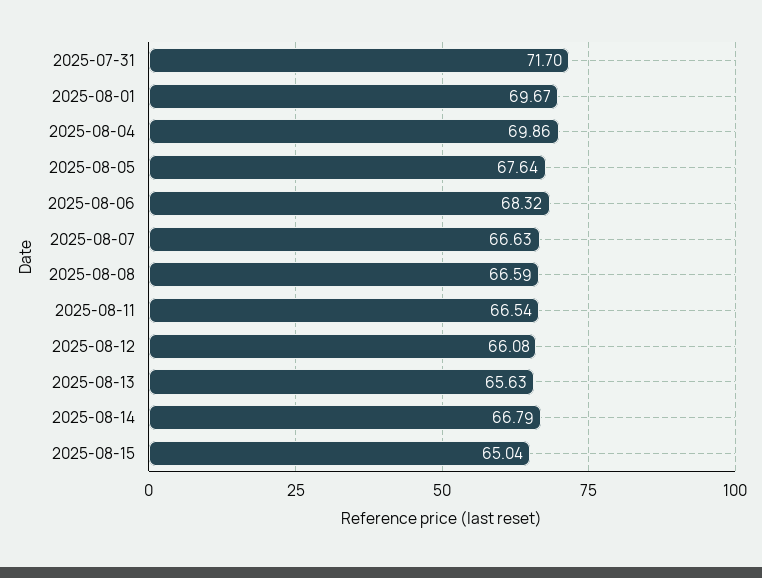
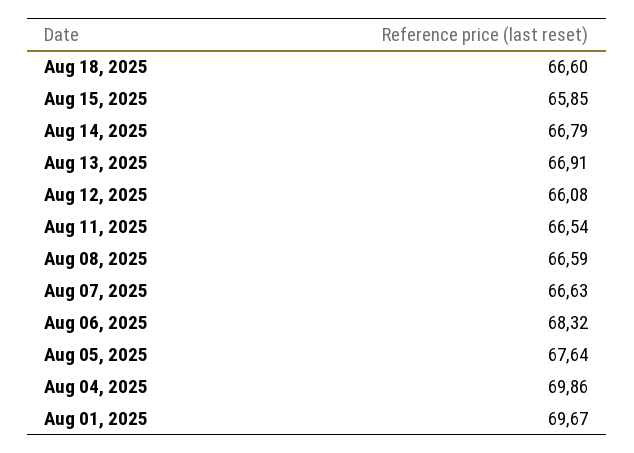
2025-07-31: 71.7 -> none
2025-08-13: 65.63 -> 66.91
2025-08-15: 65.04 -> 65.85
Aug 18, 2025: none -> 66.6

